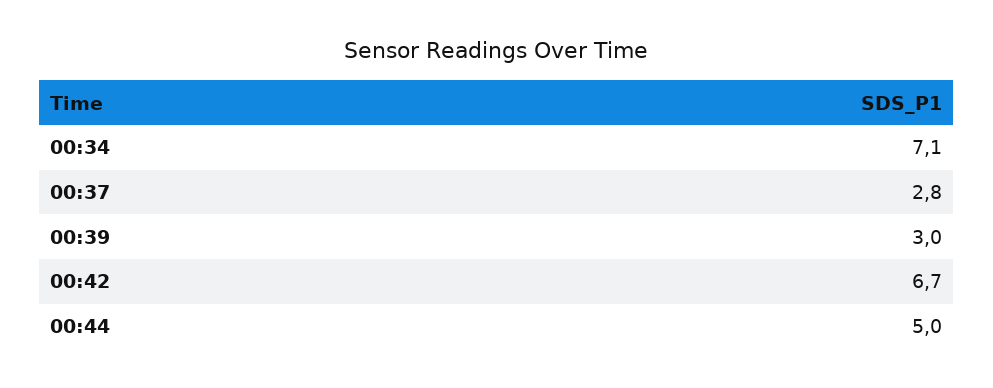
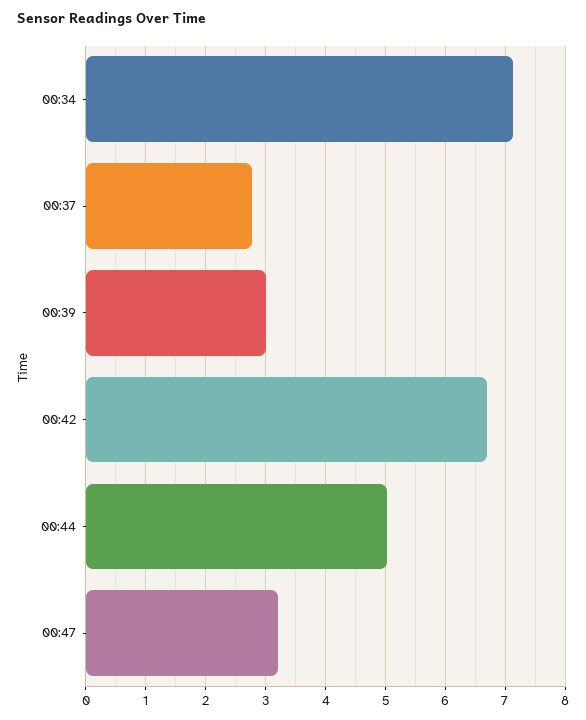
00:47: none -> 3.2

